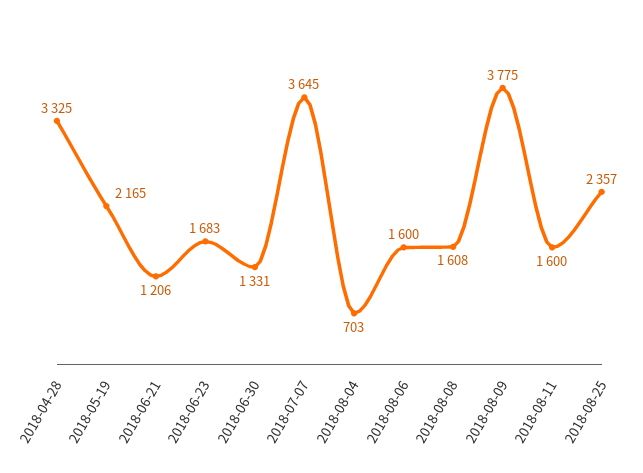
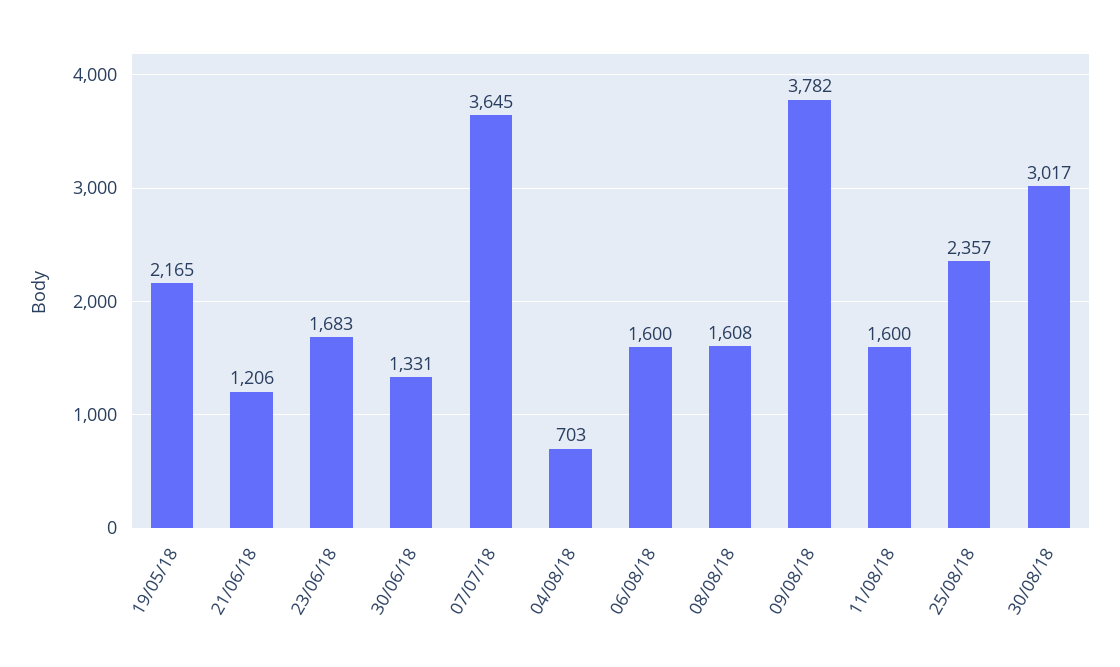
2018-04-28: 3325 -> none
2018-08-09: 3775 -> 3782
30/08/18: none -> 3017

